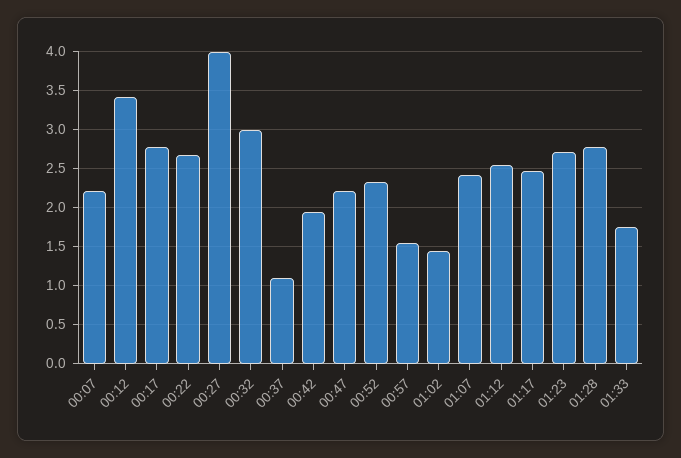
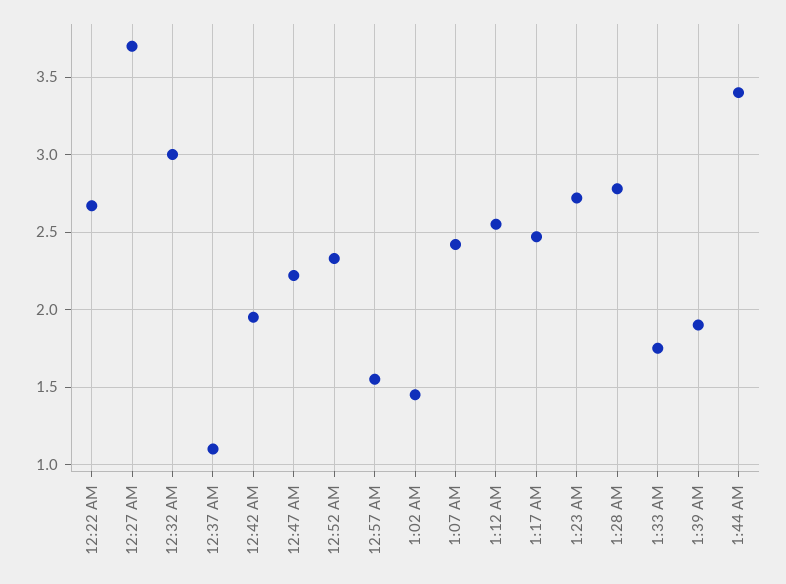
00:07: 2.2 -> none
00:12: 3.4 -> none
00:17: 2.8 -> none
00:27: 4 -> 3.7
1:39 AM: none -> 1.9
1:44 AM: none -> 3.4

